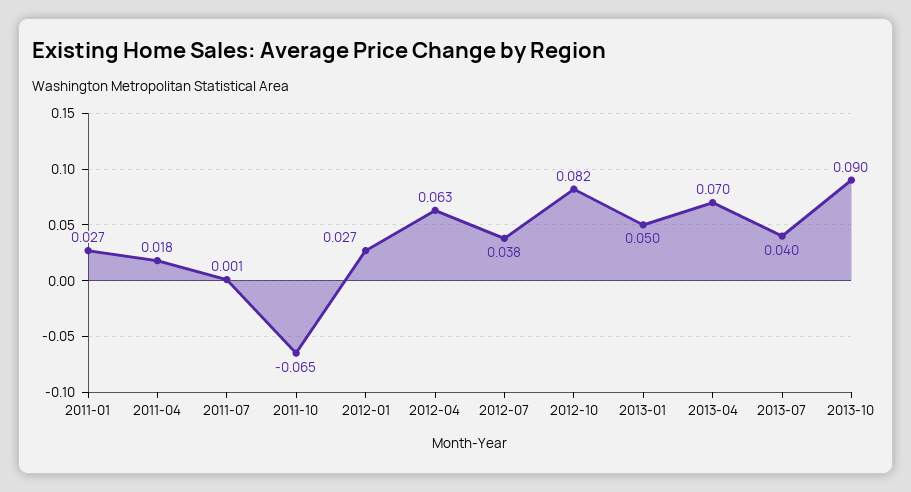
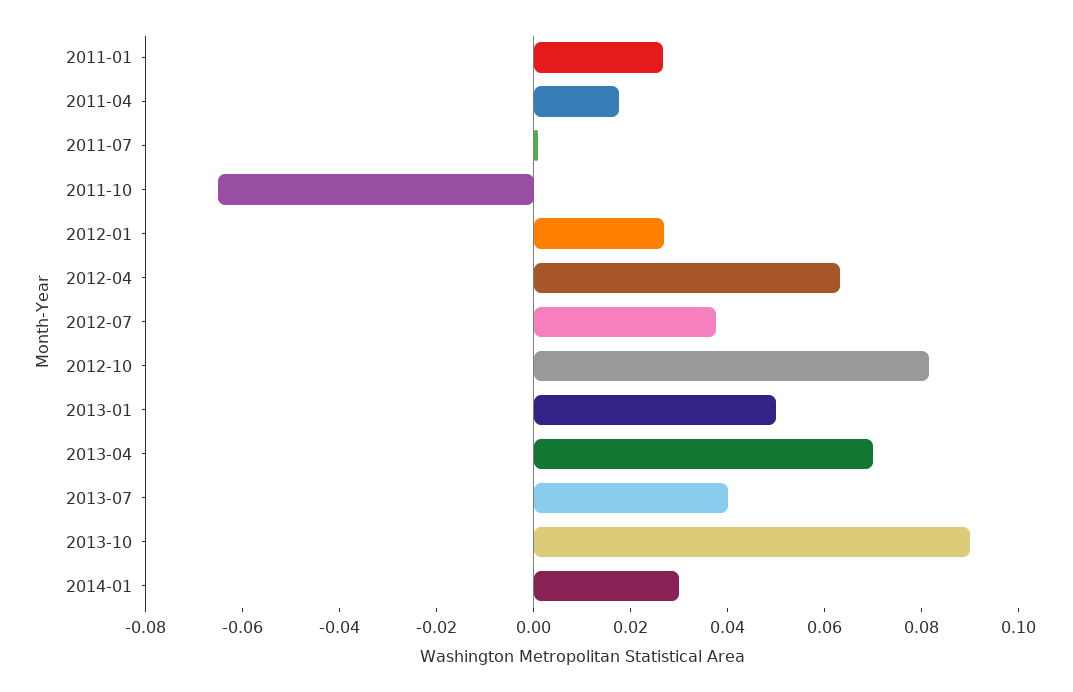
2014-01: none -> 0.03

